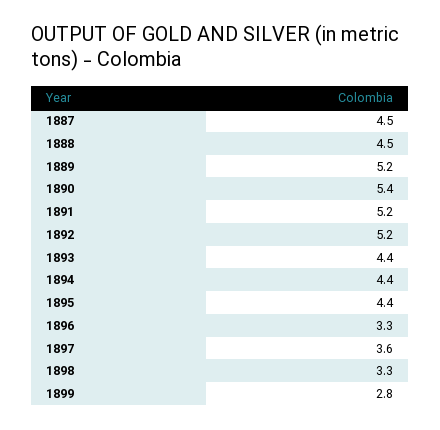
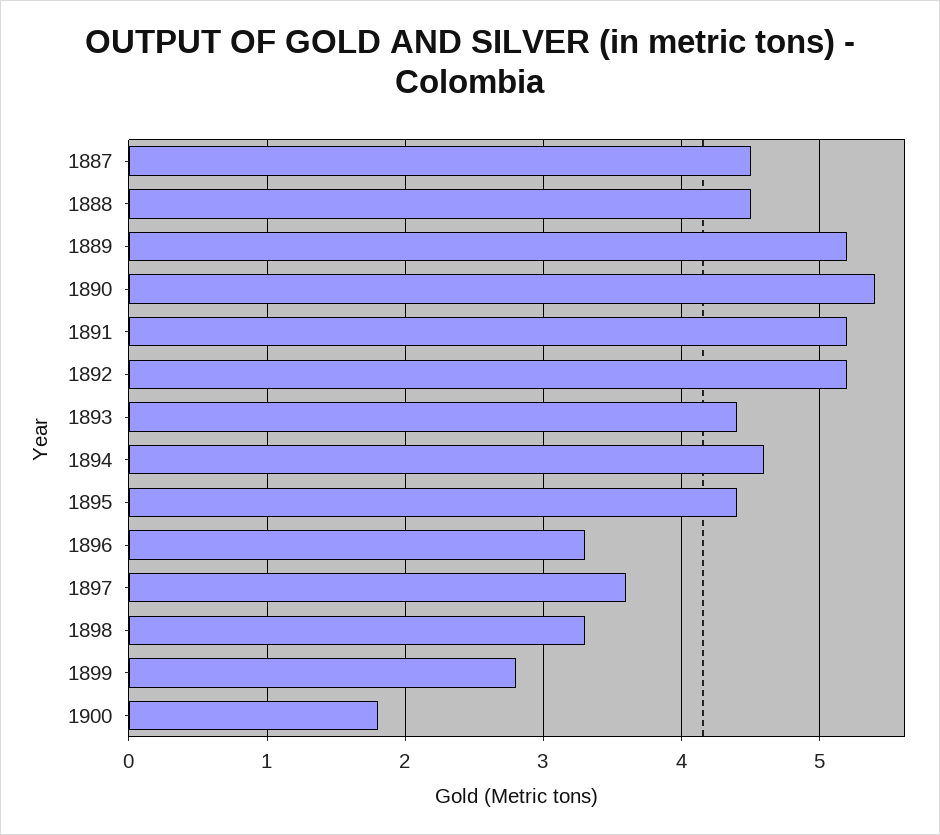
1894: 4.4 -> 4.6
1900: none -> 1.8

